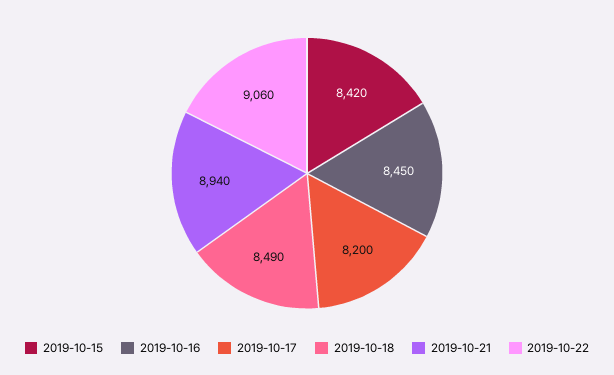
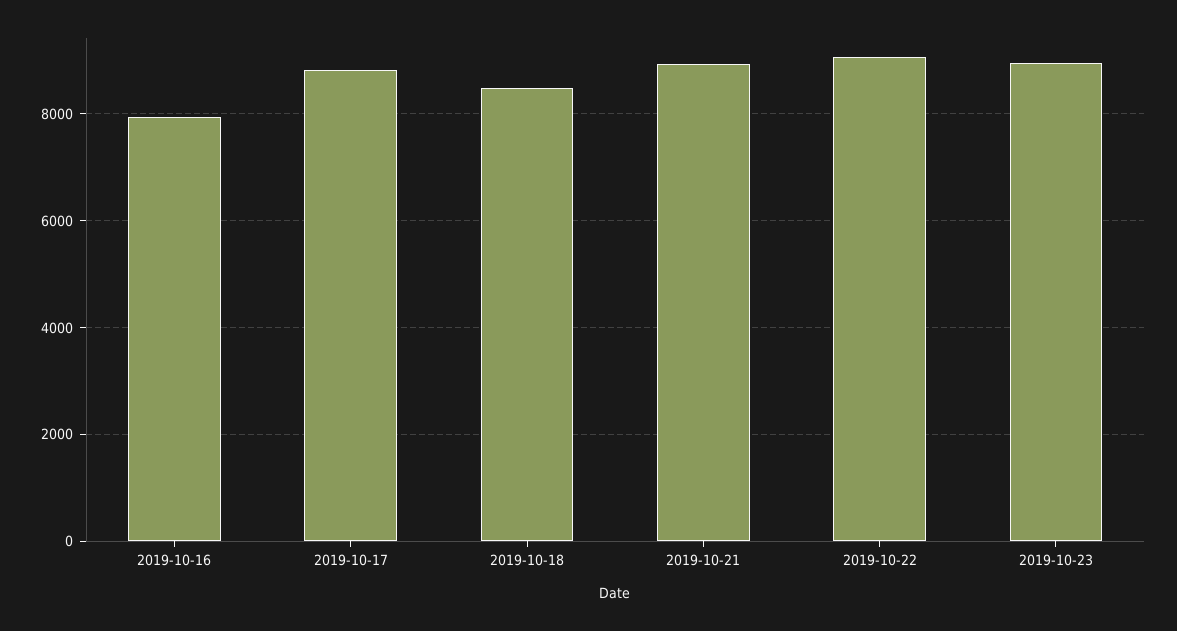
2019-10-15: 8420 -> none
2019-10-16: 8450 -> 8000
2019-10-17: 8200 -> 8800
2019-10-23: none -> 9000

